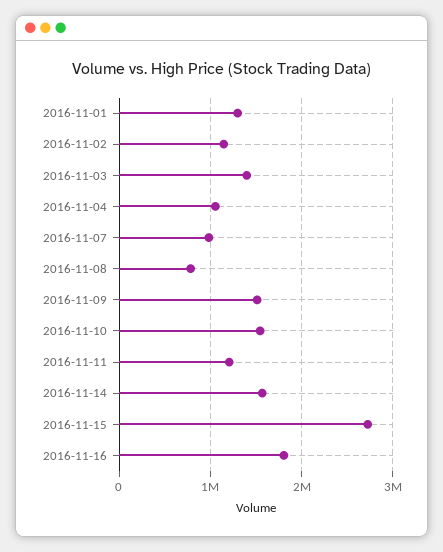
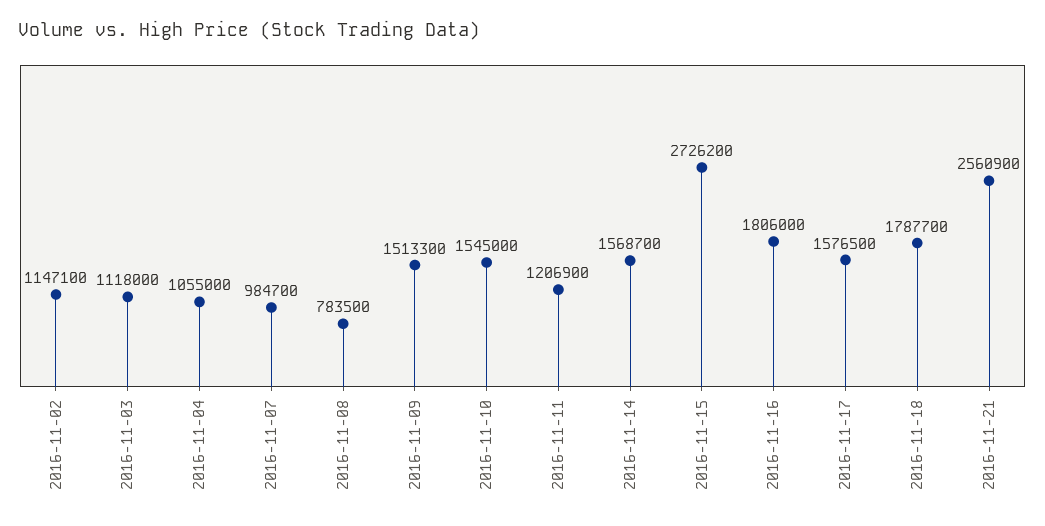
2016-11-01: 1300000 -> none
2016-11-03: 1400000 -> 1118000
2016-11-17: none -> 1576500
2016-11-18: none -> 1787700
2016-11-21: none -> 2560900

